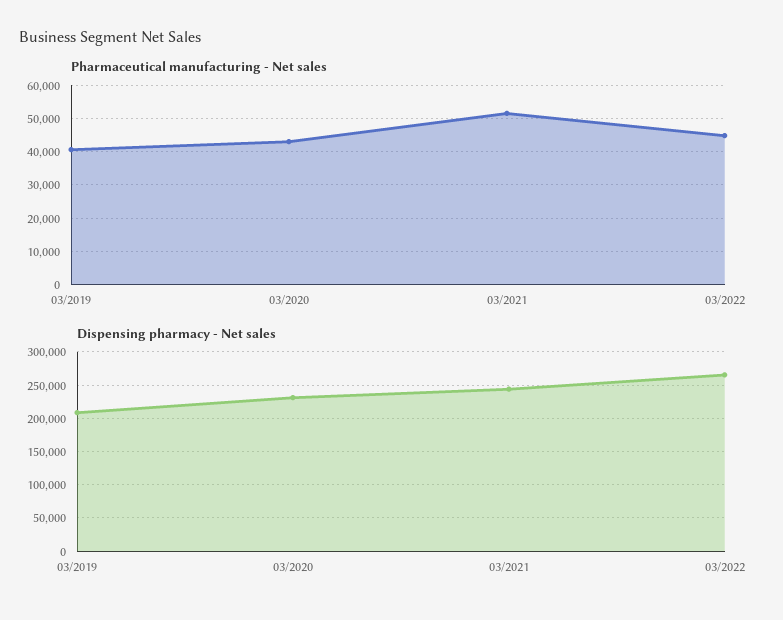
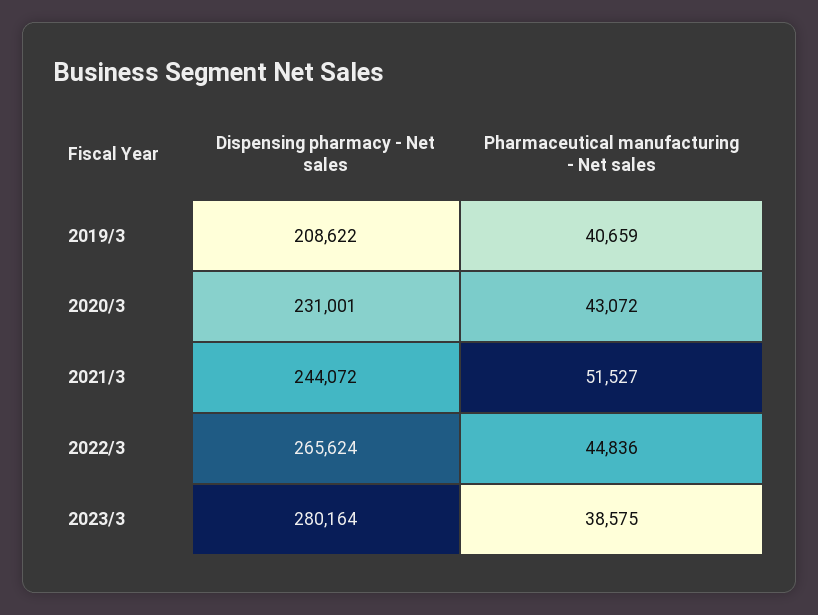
Dispensing pharmacy - Net sales, 2023/3: none -> 280164
Pharmaceutical manufacturing - Net sales, 2023/3: none -> 38575

